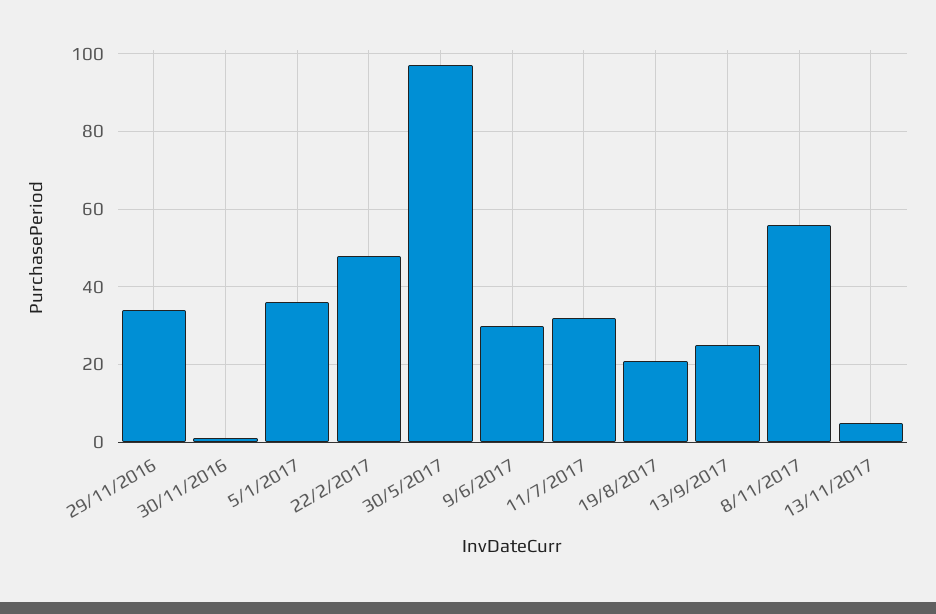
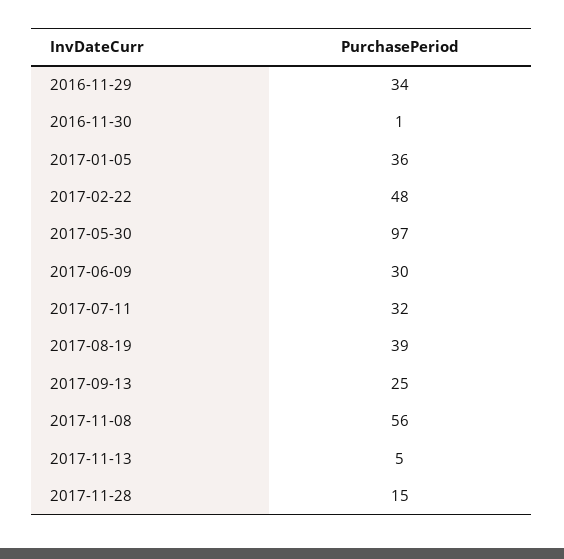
19/8/2017: 20 -> 39
2017-11-28: none -> 15

